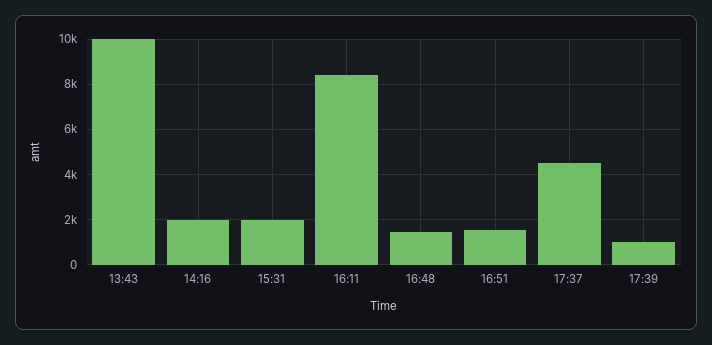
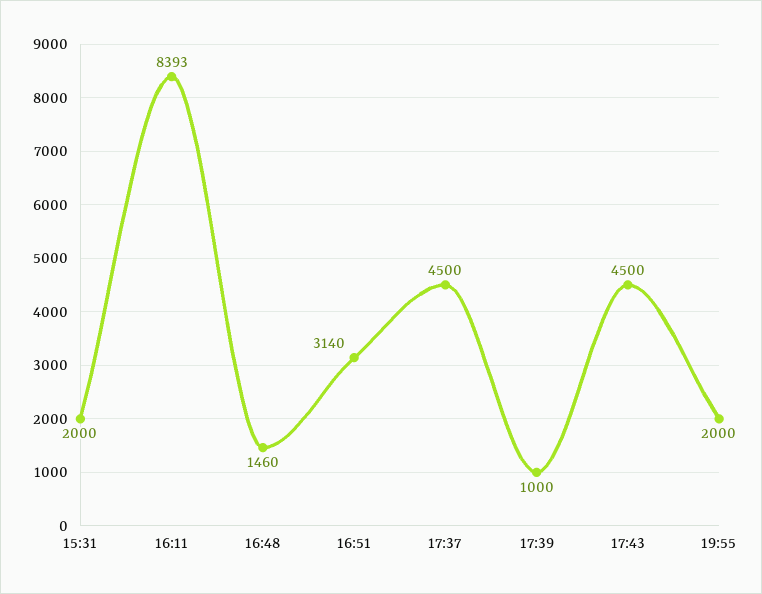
13:43: 10000 -> none
14:16: 2000 -> none
16:51: 1500 -> 3140
17:43: none -> 4500
19:55: none -> 2000

